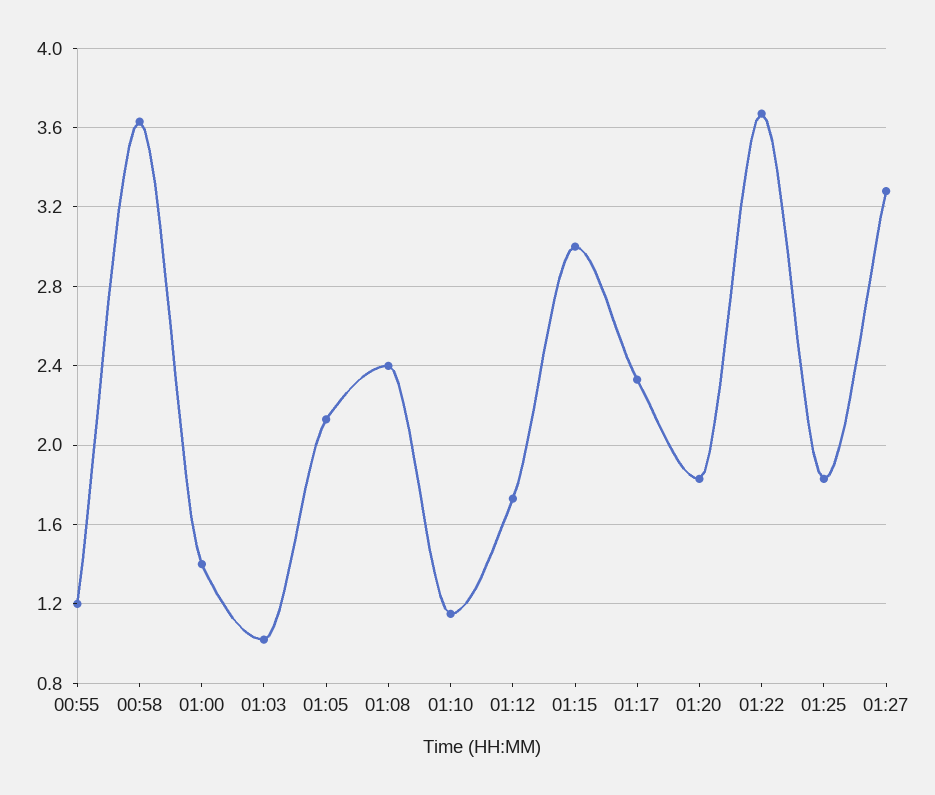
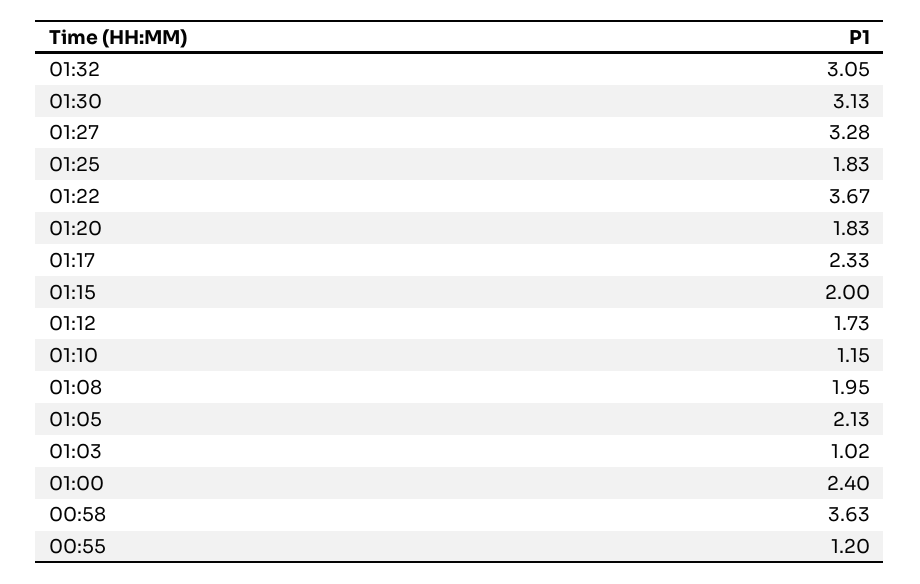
01:00: 1.4 -> 2.4
01:08: 2.4 -> 1.95
01:15: 3 -> 2
01:32: none -> 3.05
01:30: none -> 3.13

